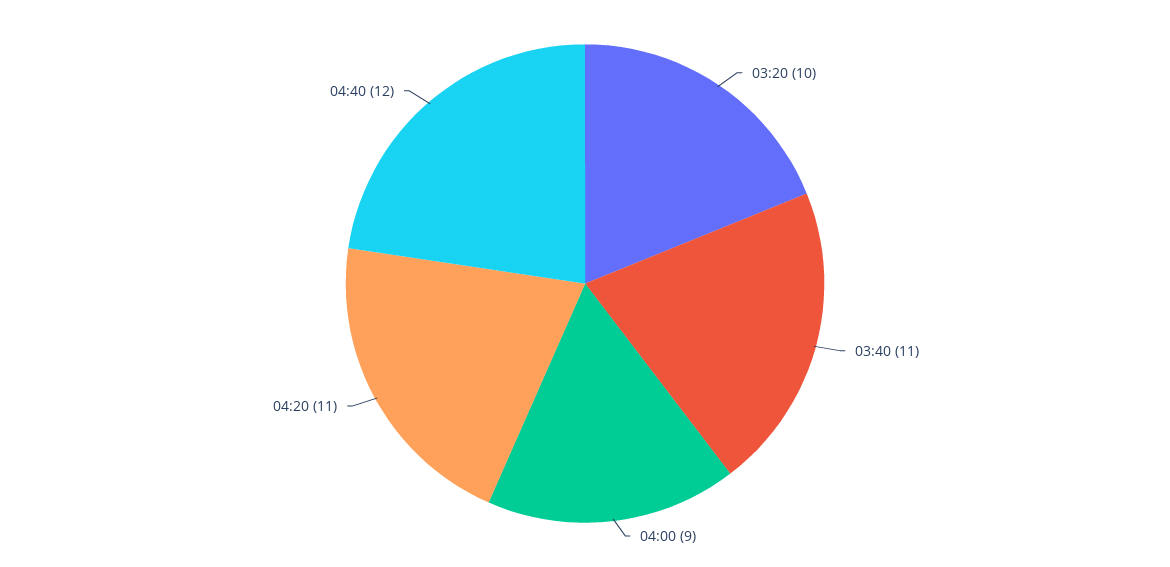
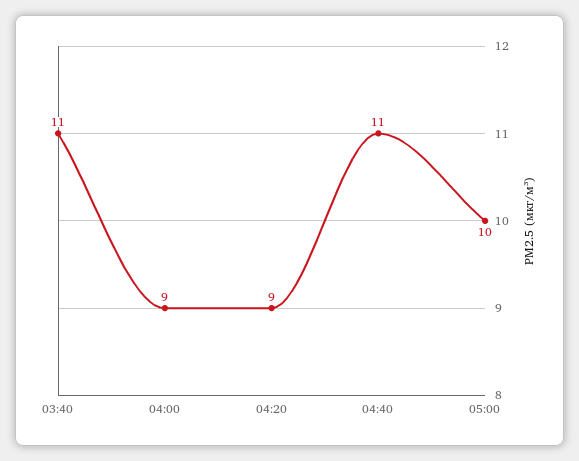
03:20: 10 -> none
04:20: 11 -> 9
04:40: 12 -> 11
05:00: none -> 10

